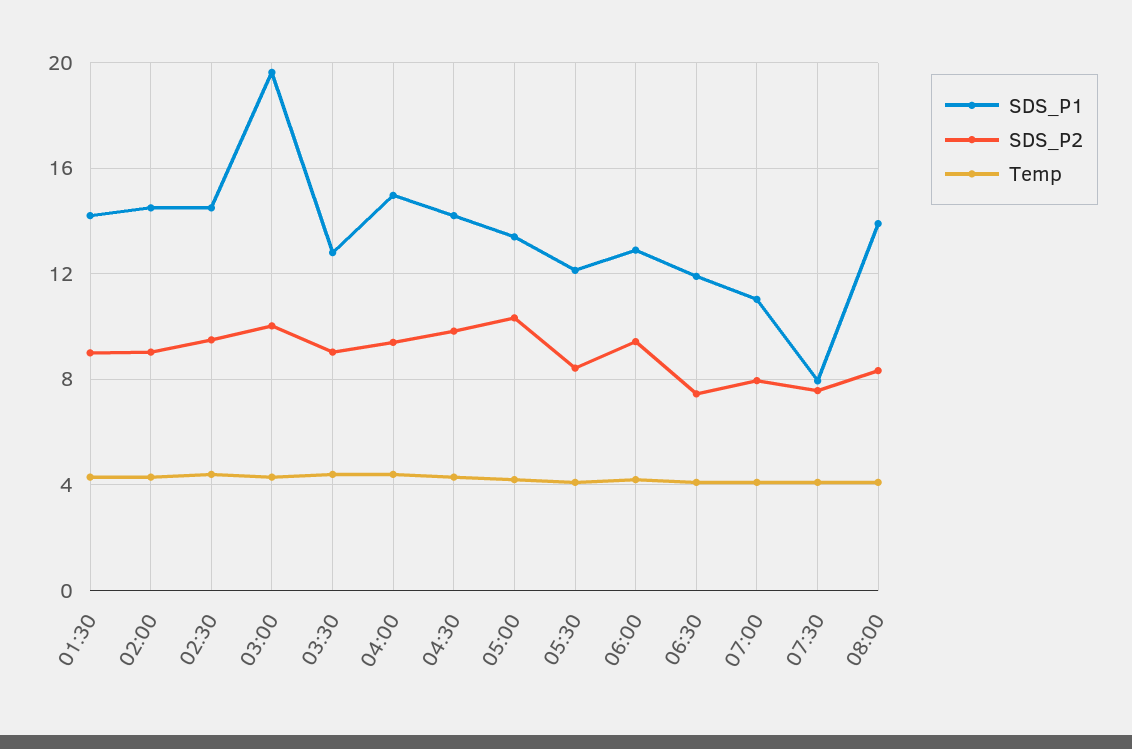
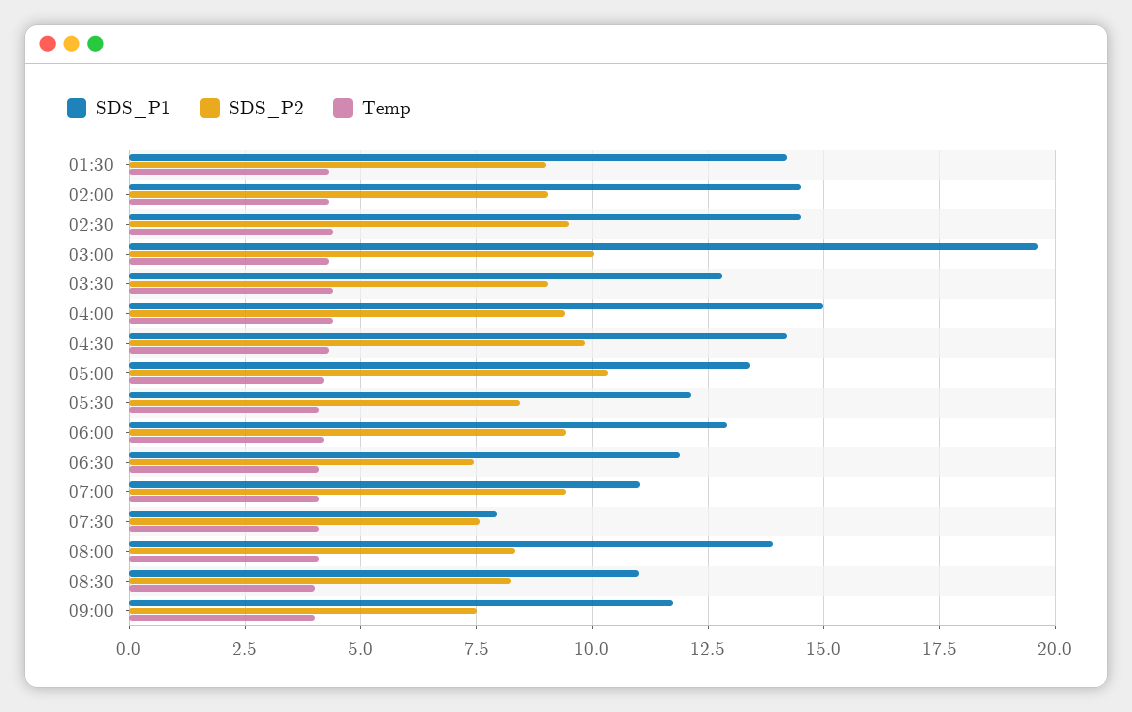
SDS_P2, 07:00: 8 -> 9.5
SDS_P1, 08:30: none -> 11
SDS_P2, 08:30: none -> 8.25
Temp, 08:30: none -> 4
SDS_P1, 09:00: none -> 11.75
SDS_P2, 09:00: none -> 7.5
Temp, 09:00: none -> 4

